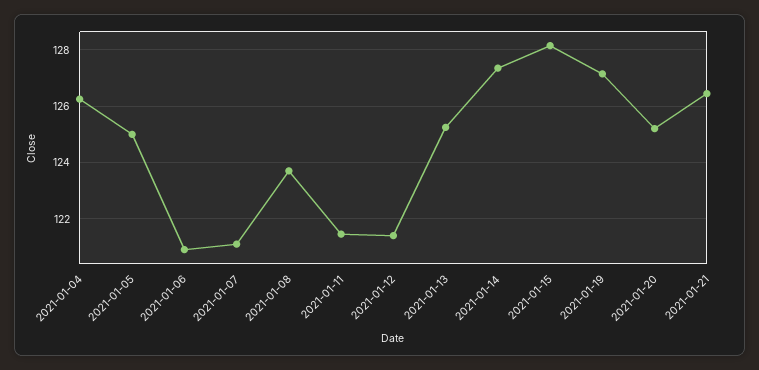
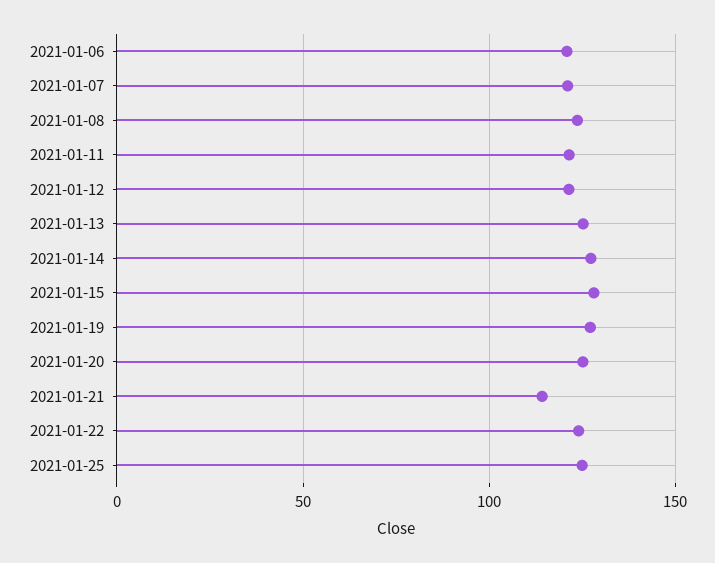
2021-01-04: 126.25 -> none
2021-01-05: 125 -> none
2021-01-21: 126.5 -> 115
2021-01-22: none -> 125
2021-01-25: none -> 125

